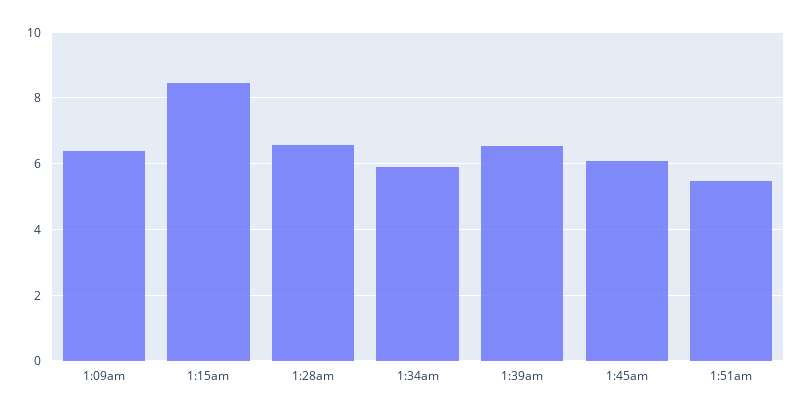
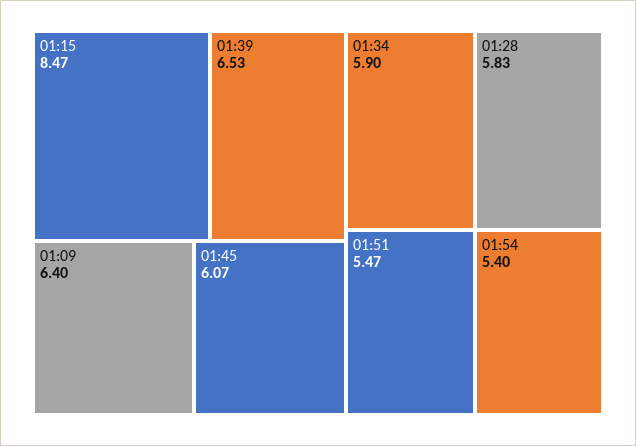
1:28am: 6.6 -> 5.83
01:54: none -> 5.4

